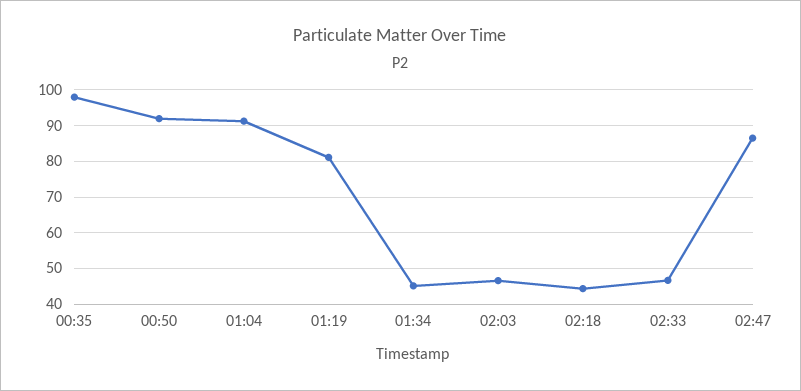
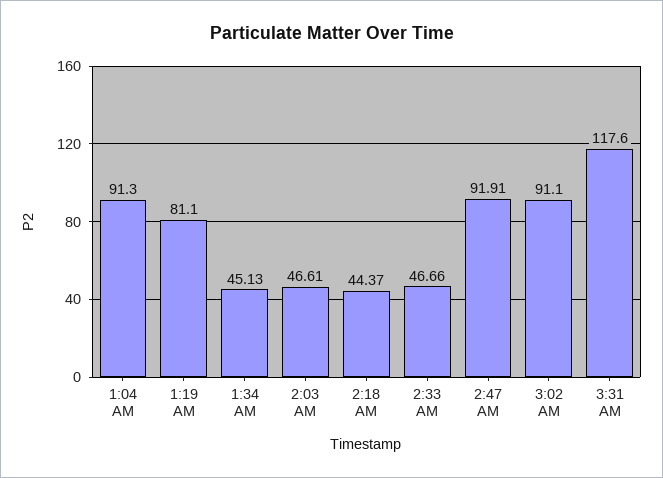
00:35: 98 -> none
00:50: 92 -> none
02:47: 86 -> 91.91
3:02 AM: none -> 91.1
3:31 AM: none -> 117.6

